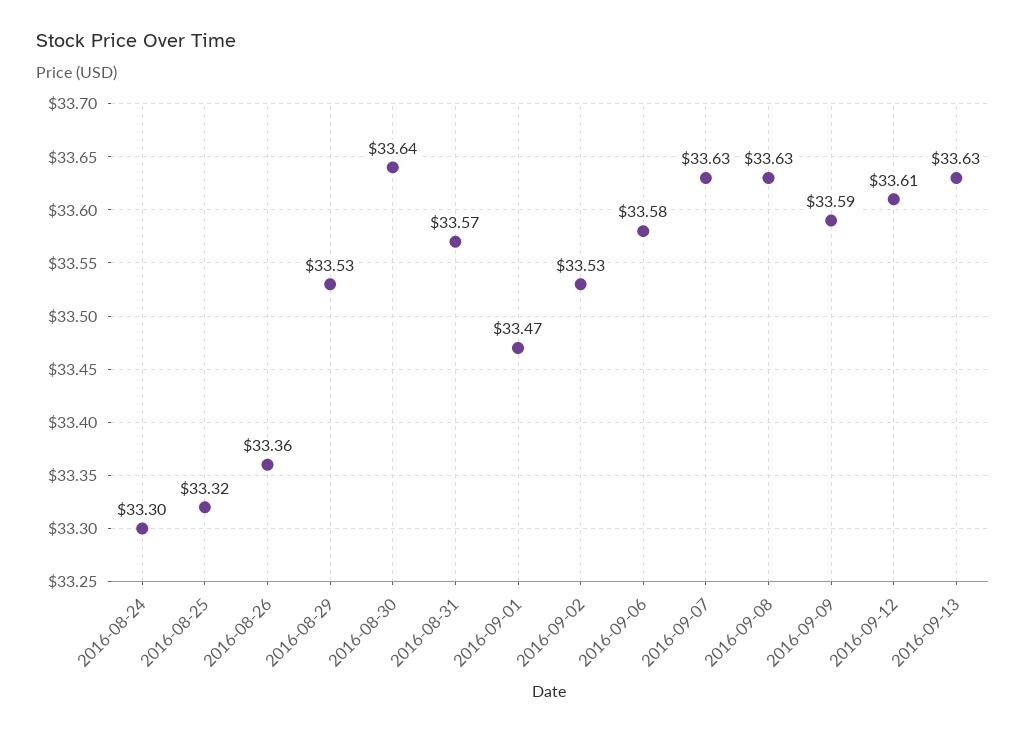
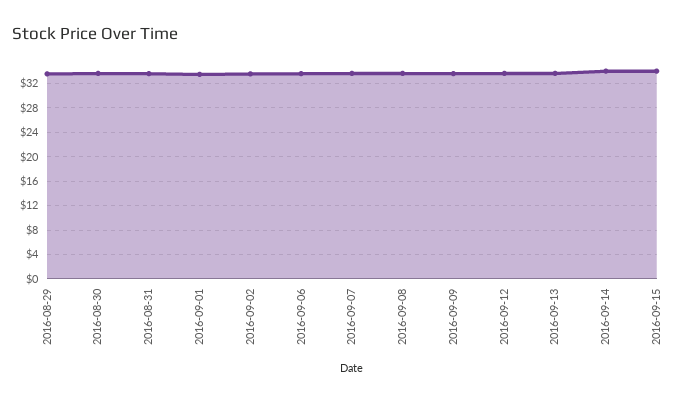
2016-08-24: 33.3 -> none
2016-08-25: 33.32 -> none
2016-08-26: 33.36 -> none
2016-09-14: none -> 34
2016-09-15: none -> 34

